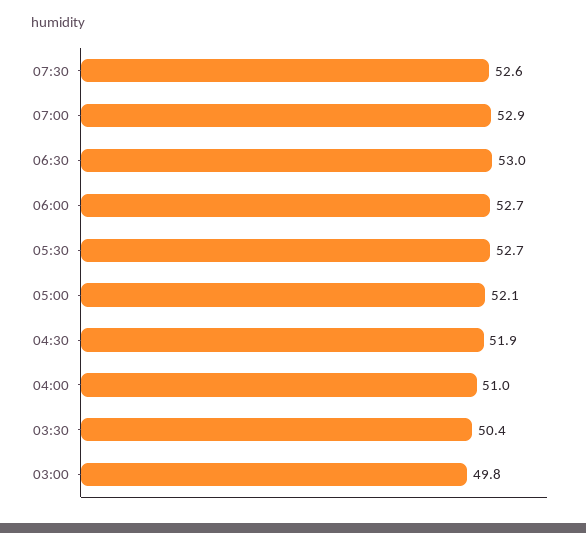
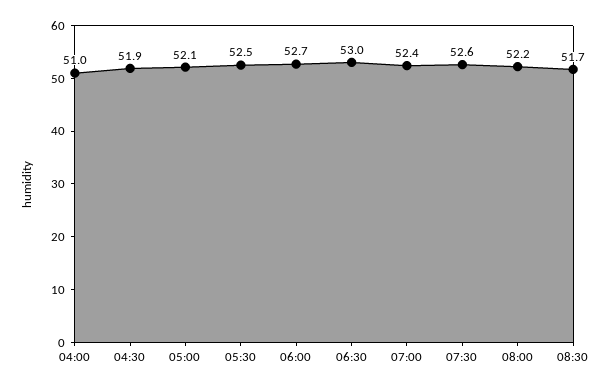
07:00: 52.9 -> 52.4
05:30: 52.7 -> 52.5
03:30: 50.4 -> none
03:00: 49.8 -> none
08:00: none -> 52.2
08:30: none -> 51.7

